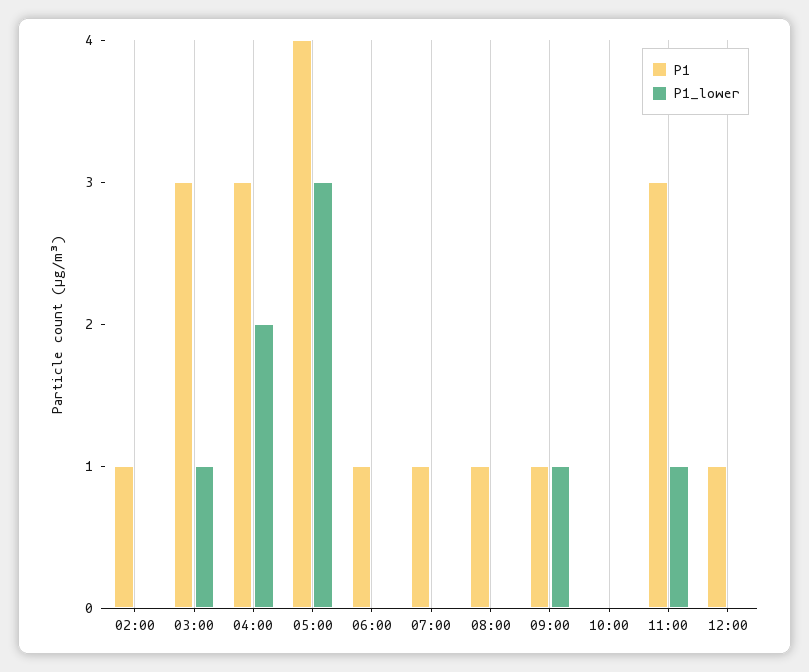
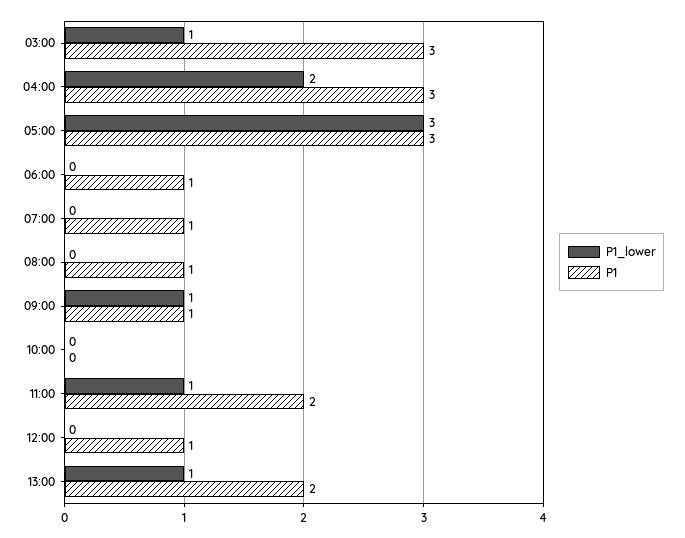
P1, 02:00: 1 -> none
P1_lower, 02:00: 0 -> none
P1, 05:00: 4 -> 3
P1, 11:00: 3 -> 2
P1_lower, 13:00: none -> 1
P1, 13:00: none -> 2

